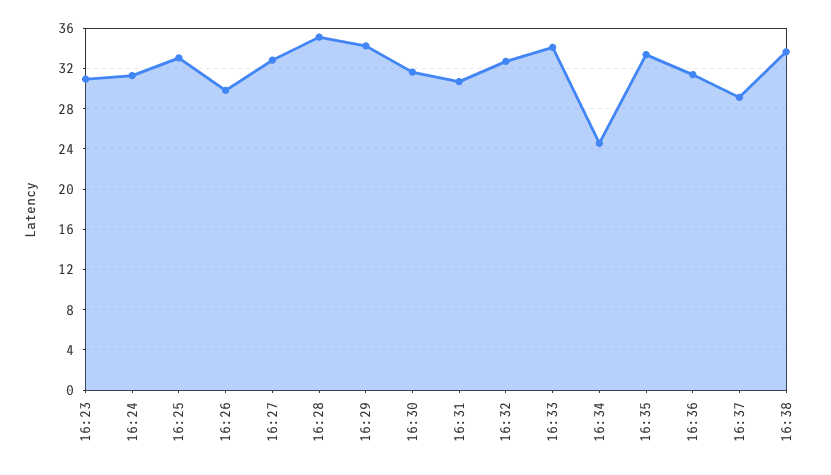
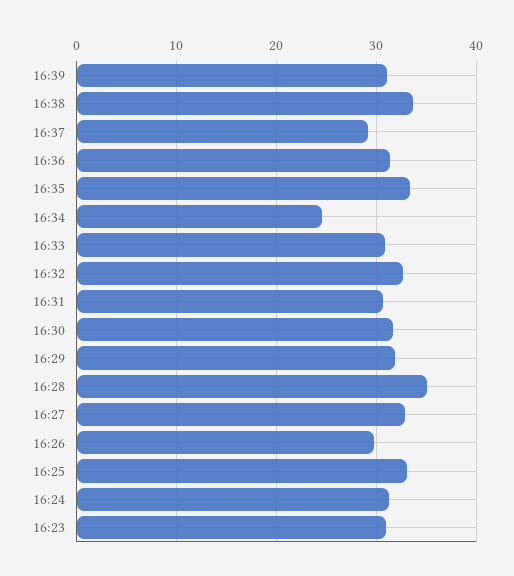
16:29: 34 -> 32
16:33: 34 -> 31
16:39: none -> 31

